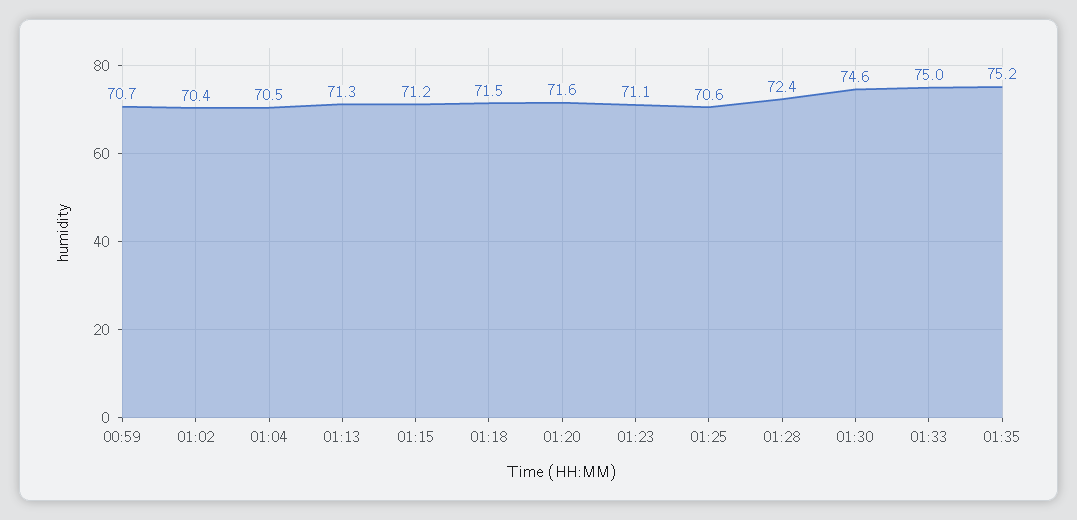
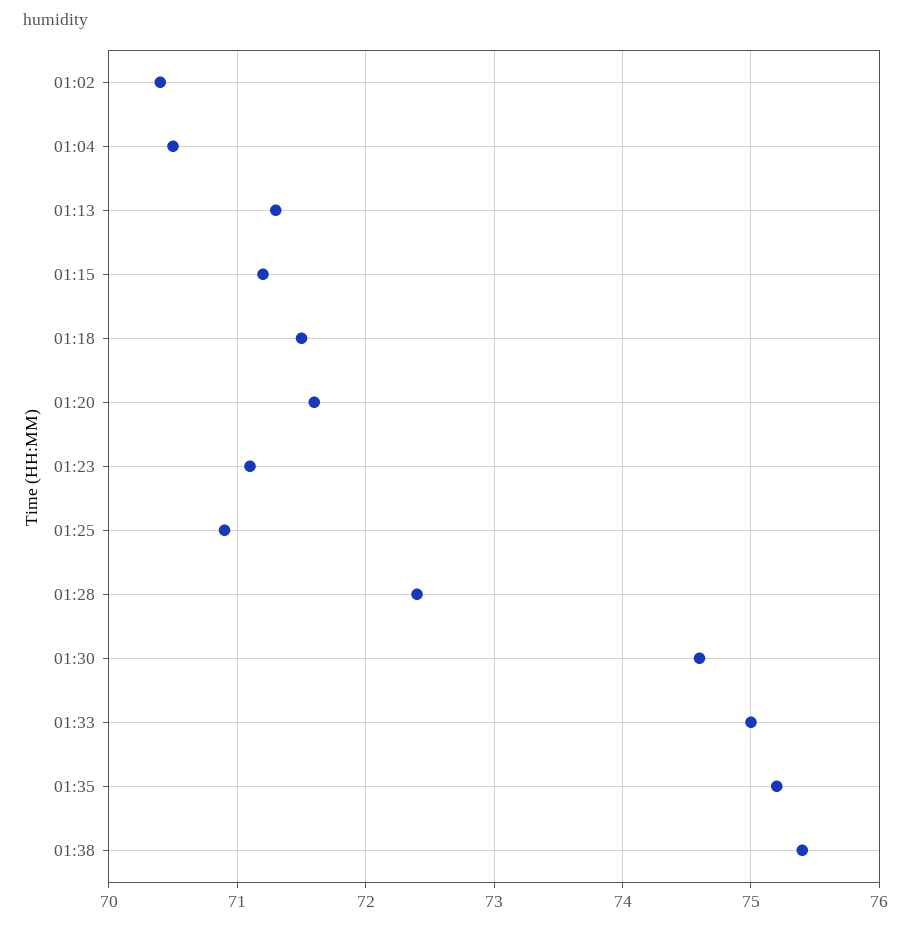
00:59: 70.7 -> none
01:25: 70.6 -> 70.9
01:38: none -> 75.4

